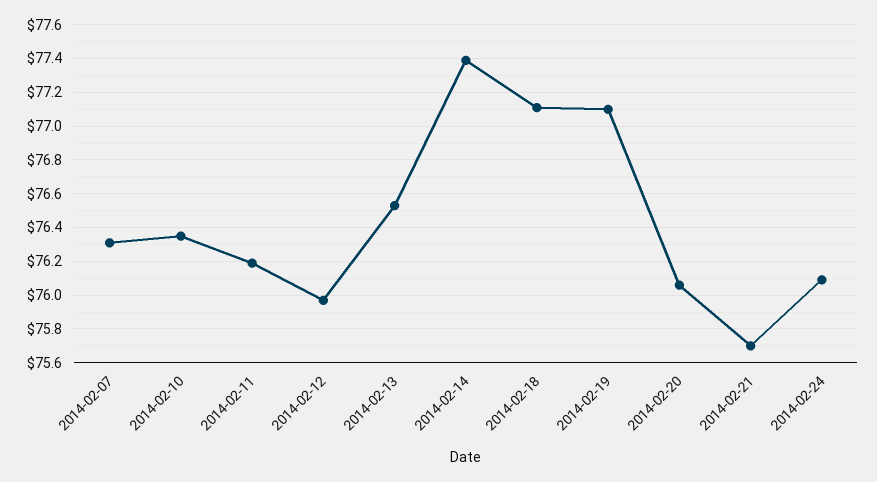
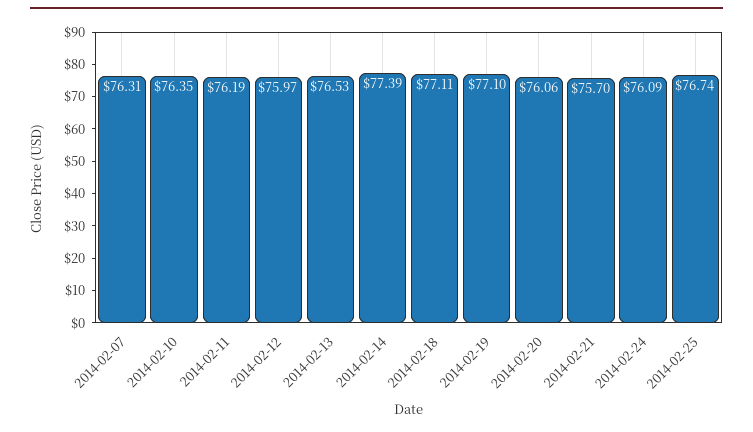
2014-02-25: none -> 76.74

